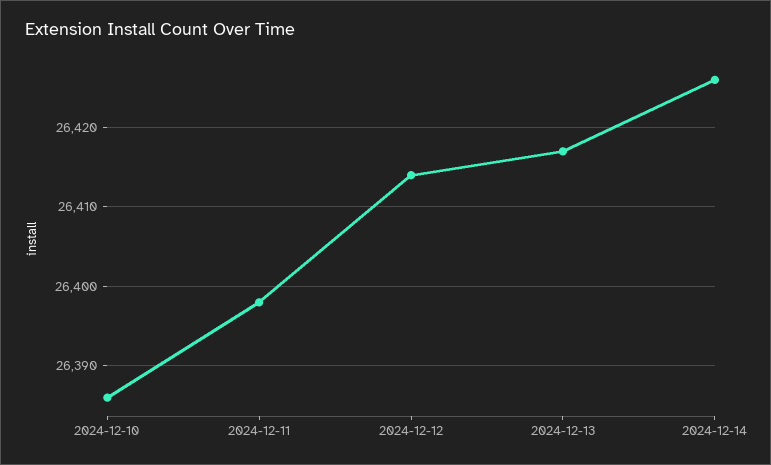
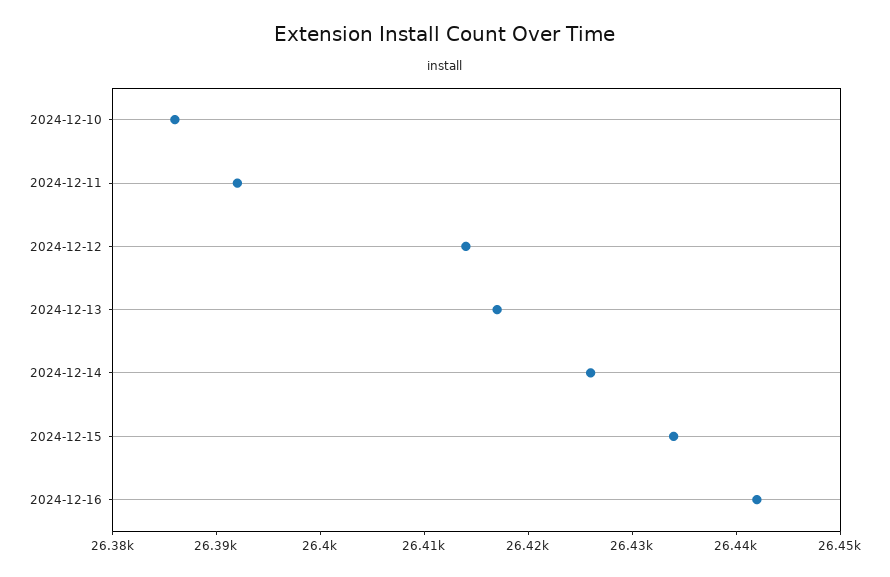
2024-12-11: 26398 -> 26392
2024-12-15: none -> 26434
2024-12-16: none -> 26442

